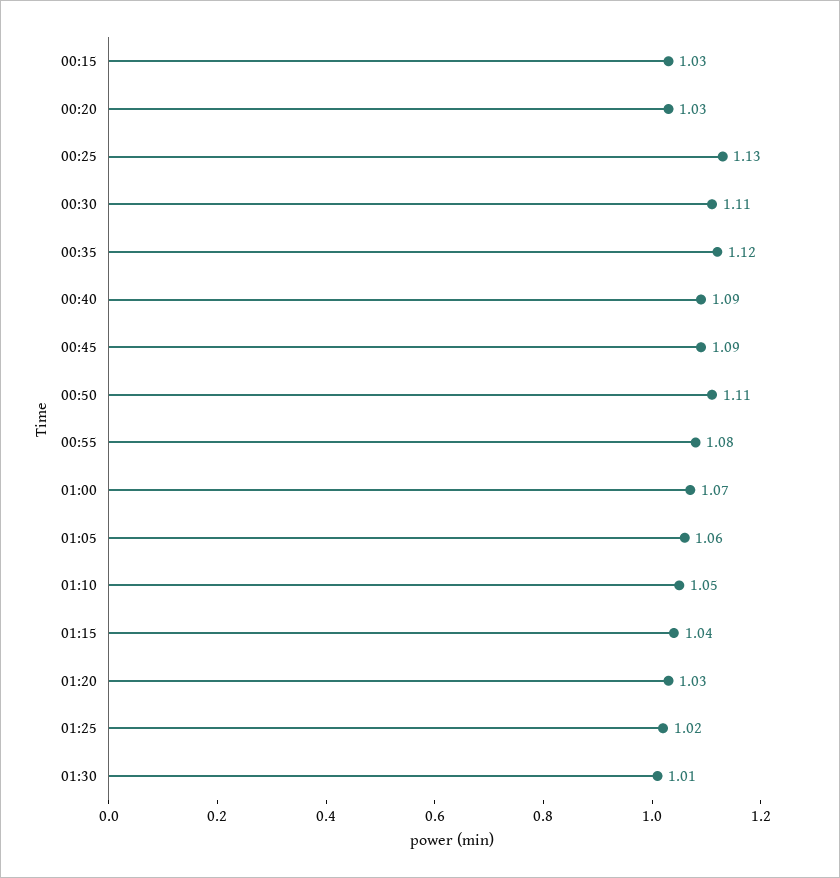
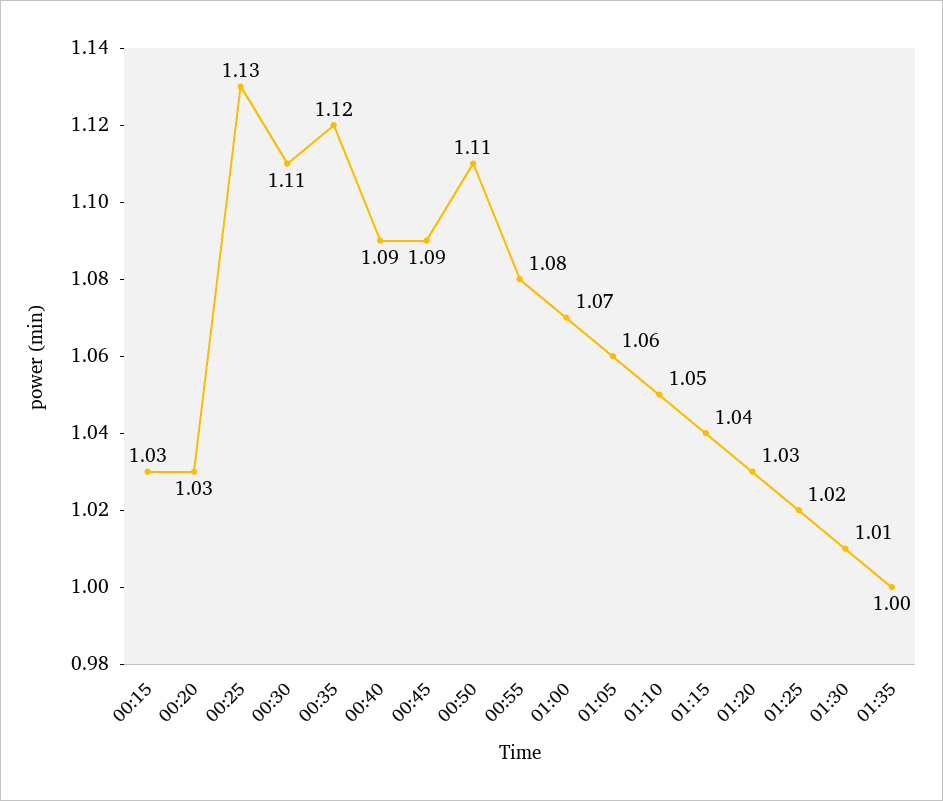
01:35: none -> 1

